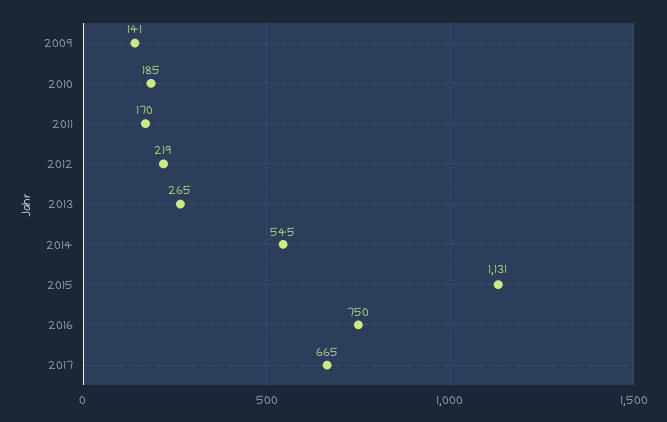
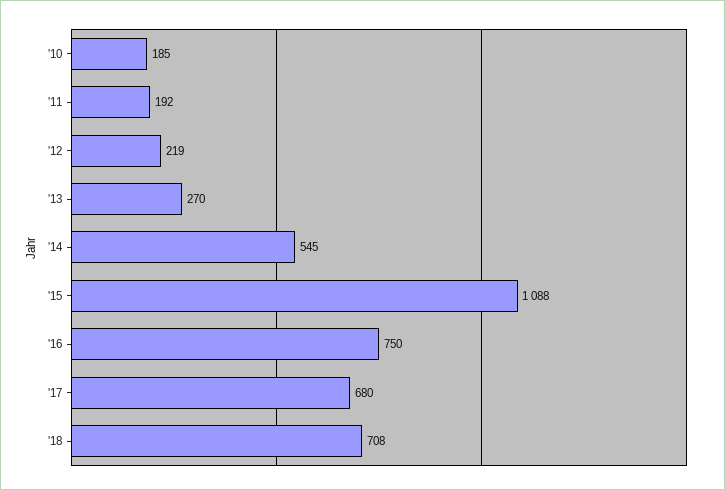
2009: 141 -> none
2011: 170 -> 192
2013: 265 -> 270
2015: 1131 -> 1088
2017: 665 -> 680
'18: none -> 708

